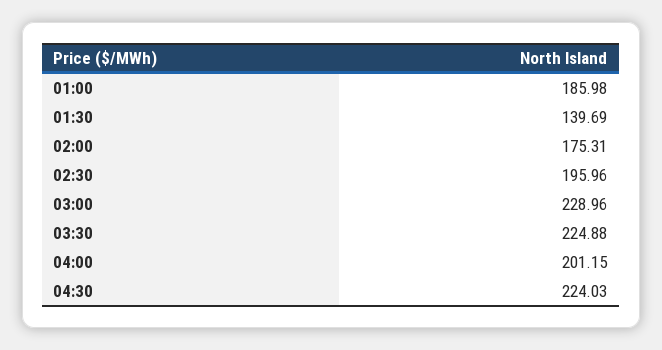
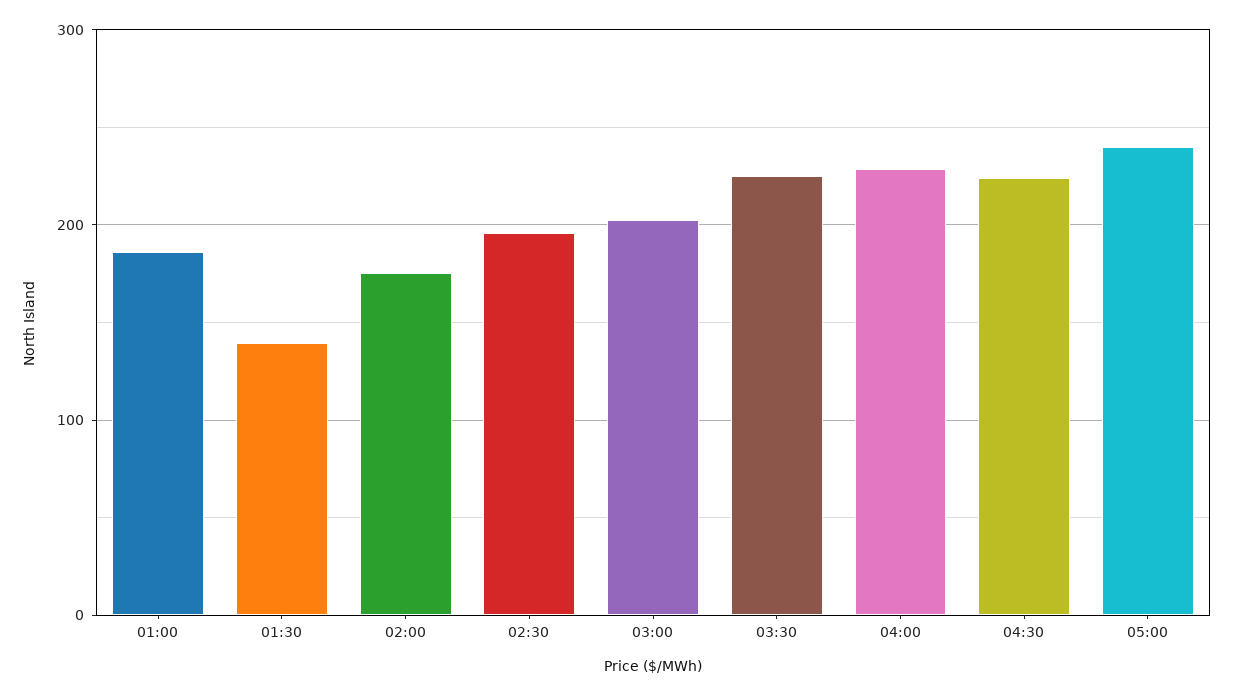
03:00: 228.96 -> 200
04:00: 201.15 -> 230
05:00: none -> 240

